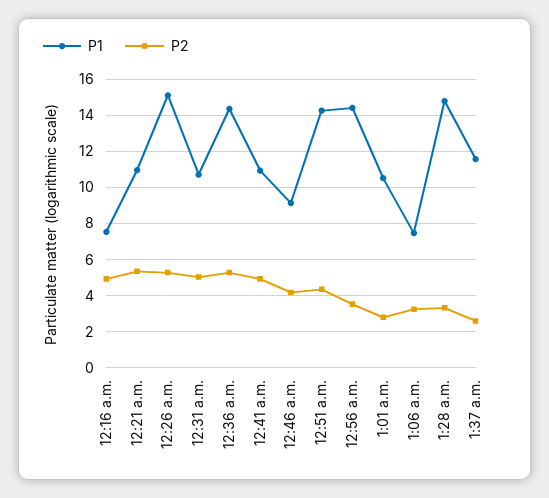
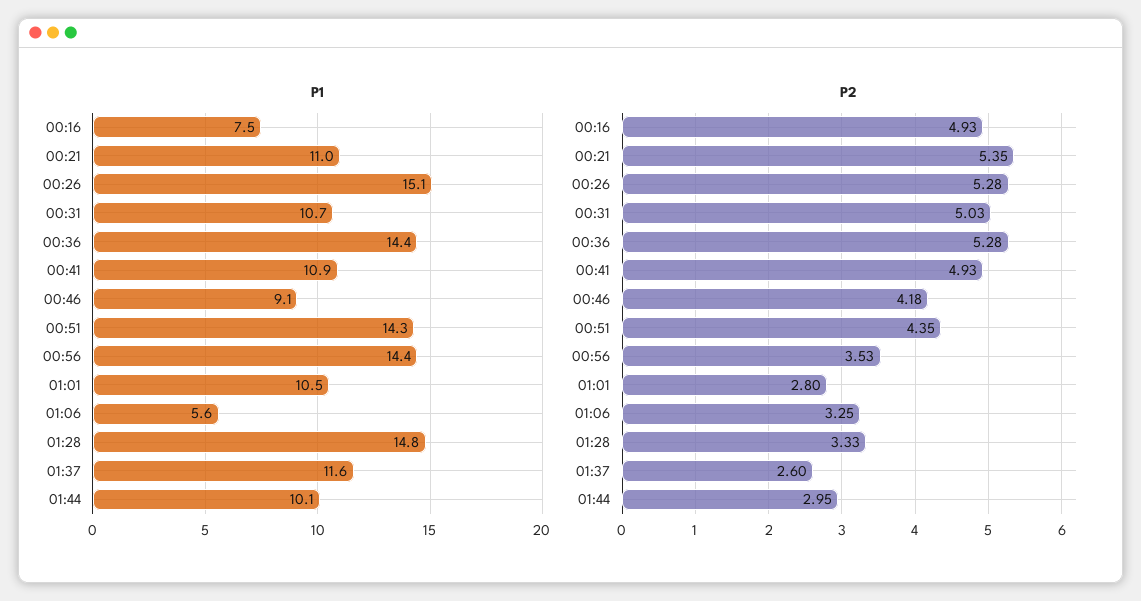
P1, 1:06 a.m.: 7.5 -> 5.6
P1, 01:44: none -> 10.1
P2, 01:44: none -> 2.95

